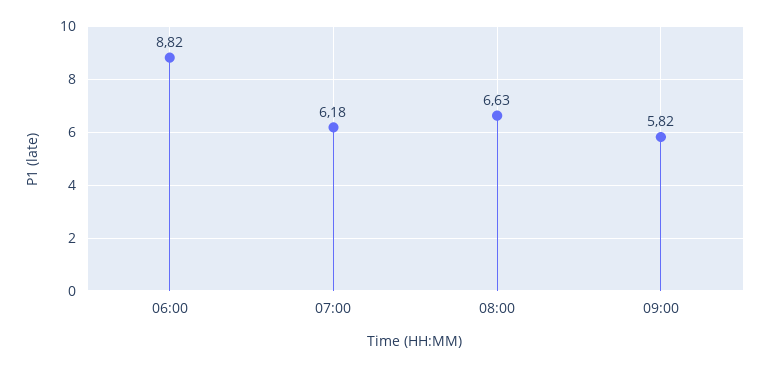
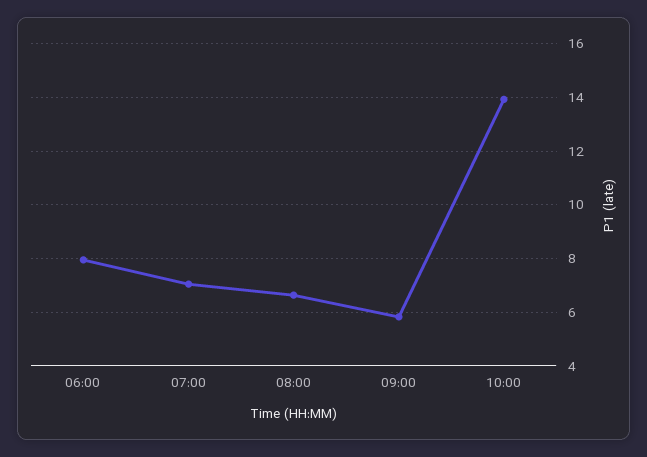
06:00: 8.82 -> 8
07:00: 6.18 -> 7
10:00: none -> 14

